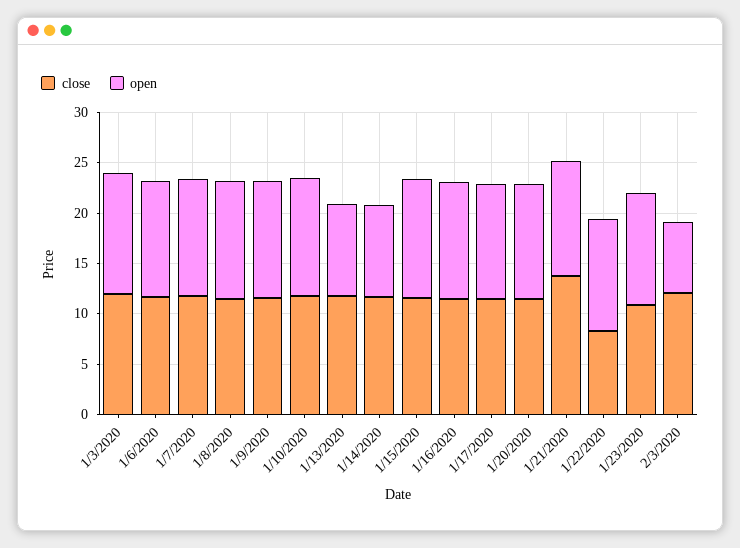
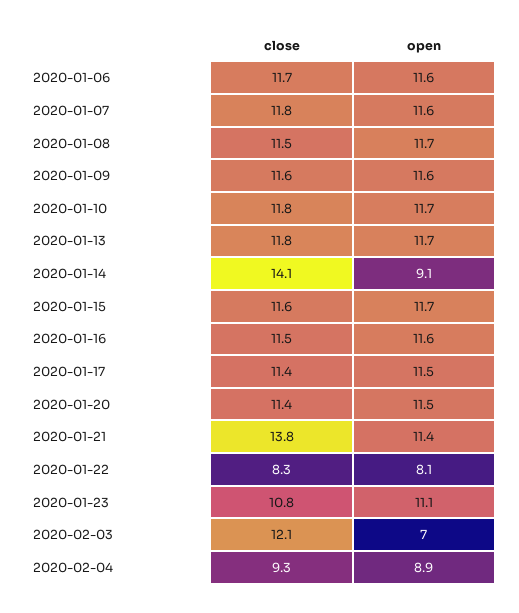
close, 1/3/2020: 12 -> none
open, 1/3/2020: 12 -> none
open, 1/13/2020: 9 -> 11.7
close, 1/14/2020: 12 -> 14.1
open, 1/22/2020: 11 -> 8.1
close, 2020-02-04: none -> 9.3
open, 2020-02-04: none -> 8.9

